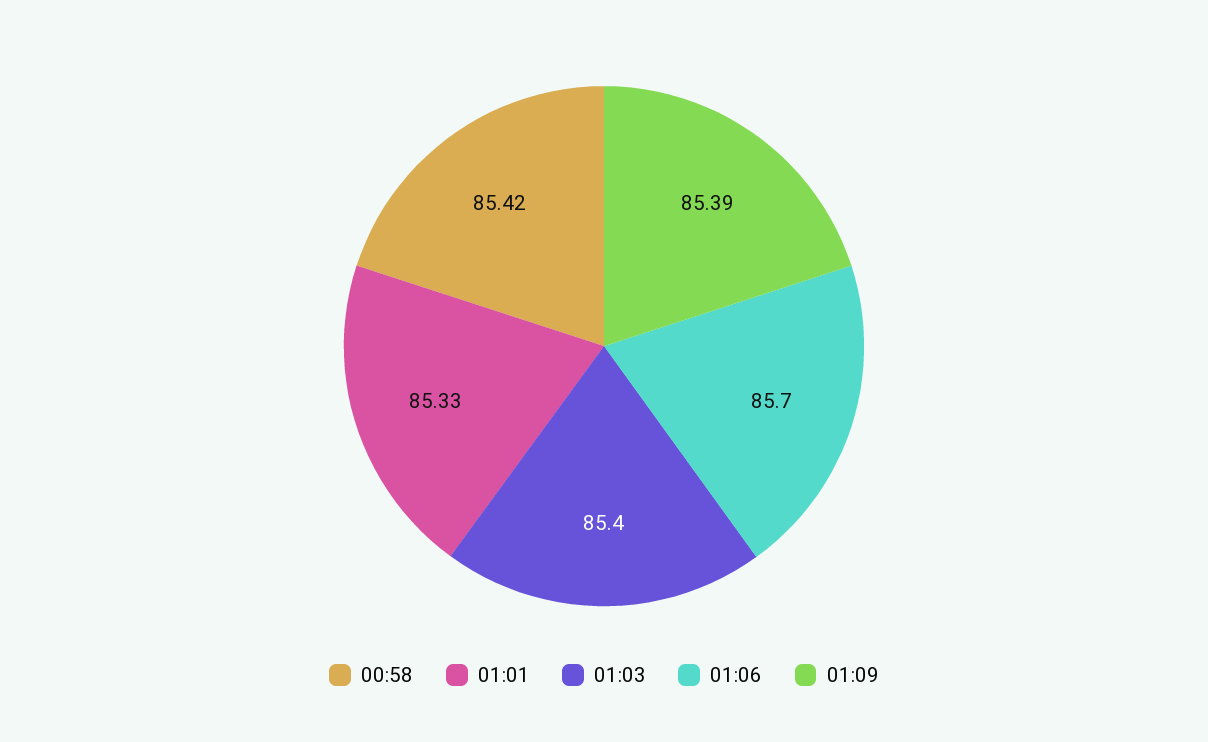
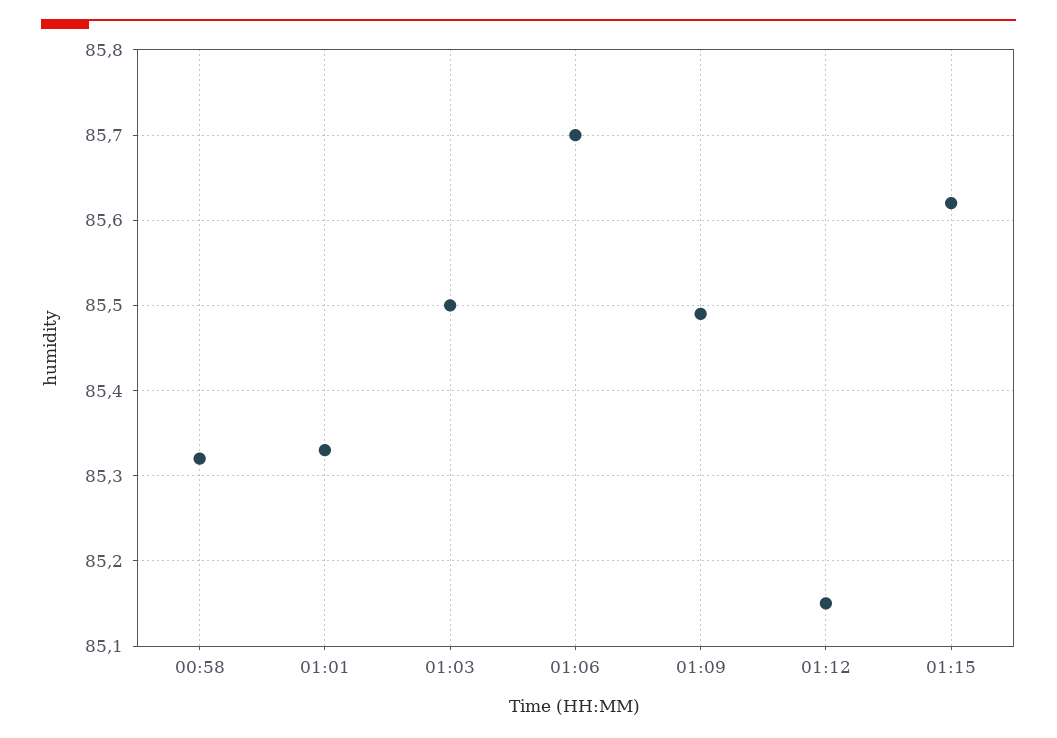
00:58: 85.42 -> 85.32
01:03: 85.4 -> 85.5
01:09: 85.39 -> 85.49
01:12: none -> 85.15
01:15: none -> 85.62

